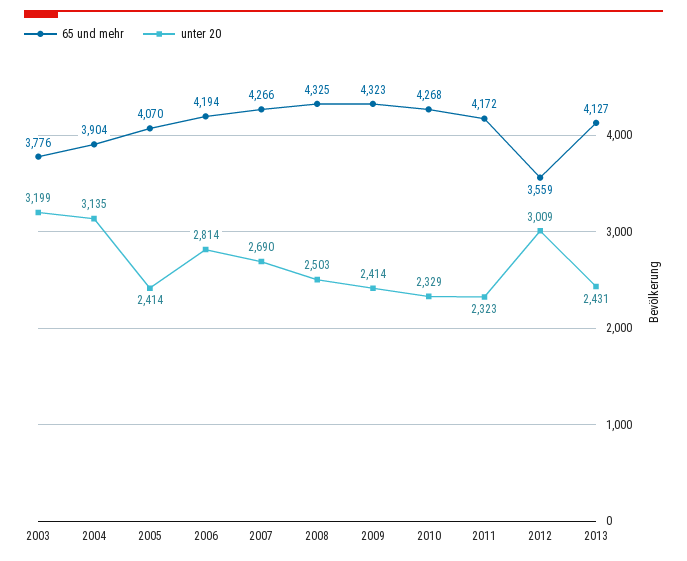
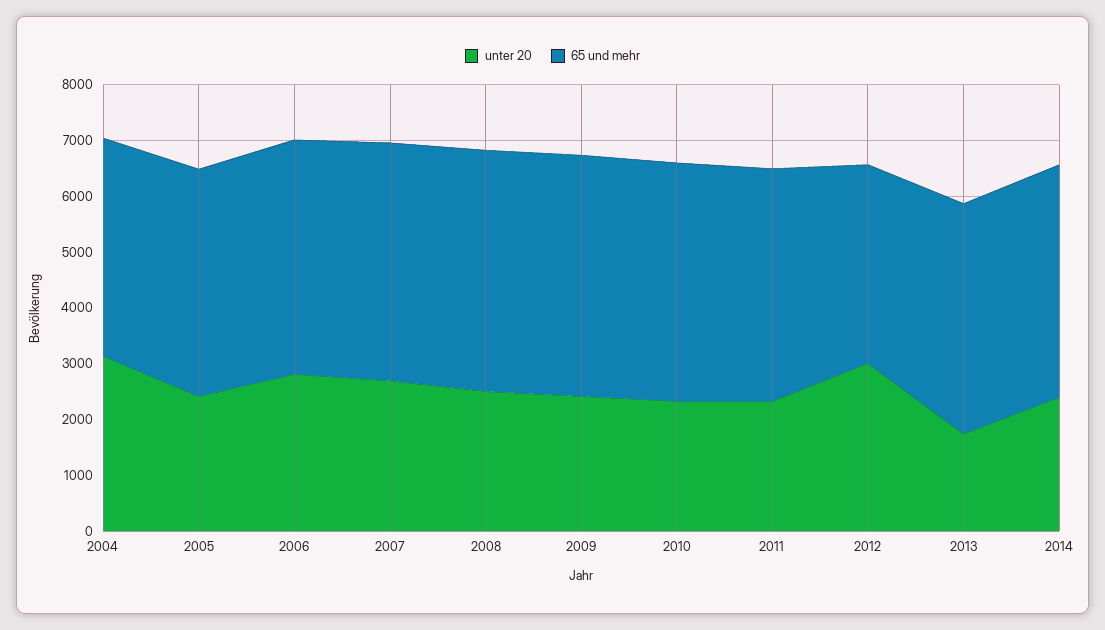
65 und mehr, 2003: 3776 -> none
unter 20, 2003: 3199 -> none
unter 20, 2013: 2431 -> 1800
unter 20, 2014: none -> 2400
65 und mehr, 2014: none -> 4200

